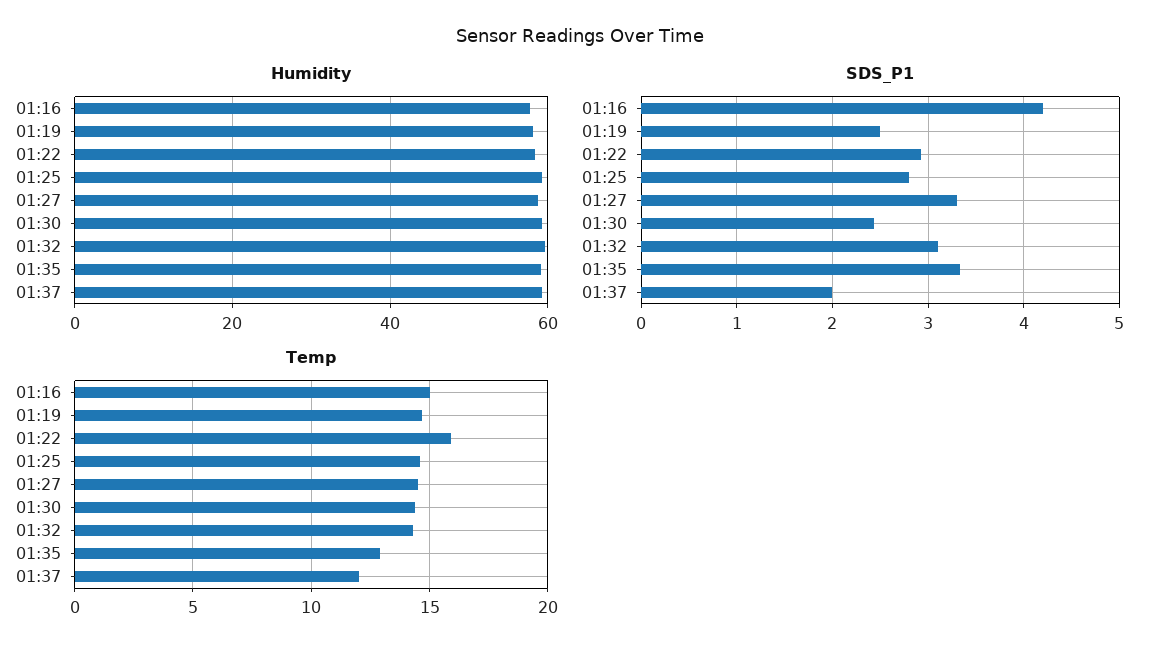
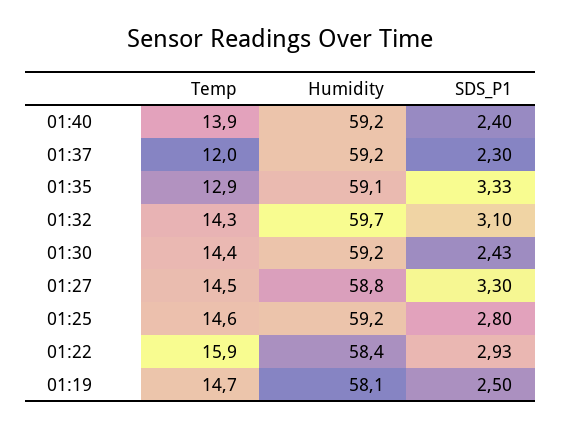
Humidity, 01:16: 58 -> none
SDS_P1, 01:16: 4.2 -> none
SDS_P1, 01:37: 2 -> 2.3
Temp, 01:16: 15 -> none
Temp, 01:40: none -> 13.9
Humidity, 01:40: none -> 59.2
SDS_P1, 01:40: none -> 2.4

